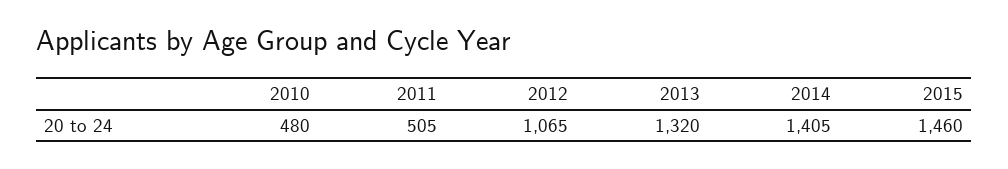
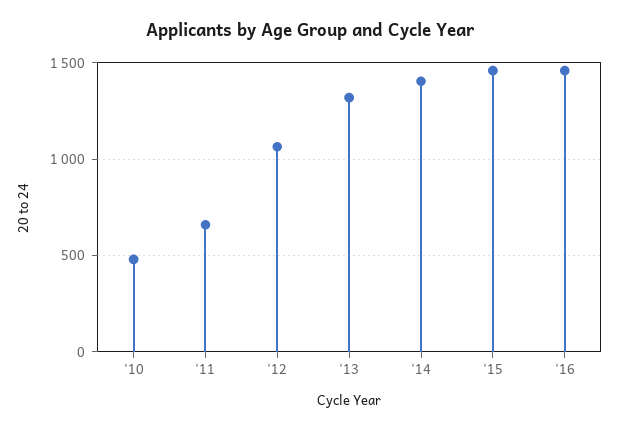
2011: 505 -> 650
'16: none -> 1450

